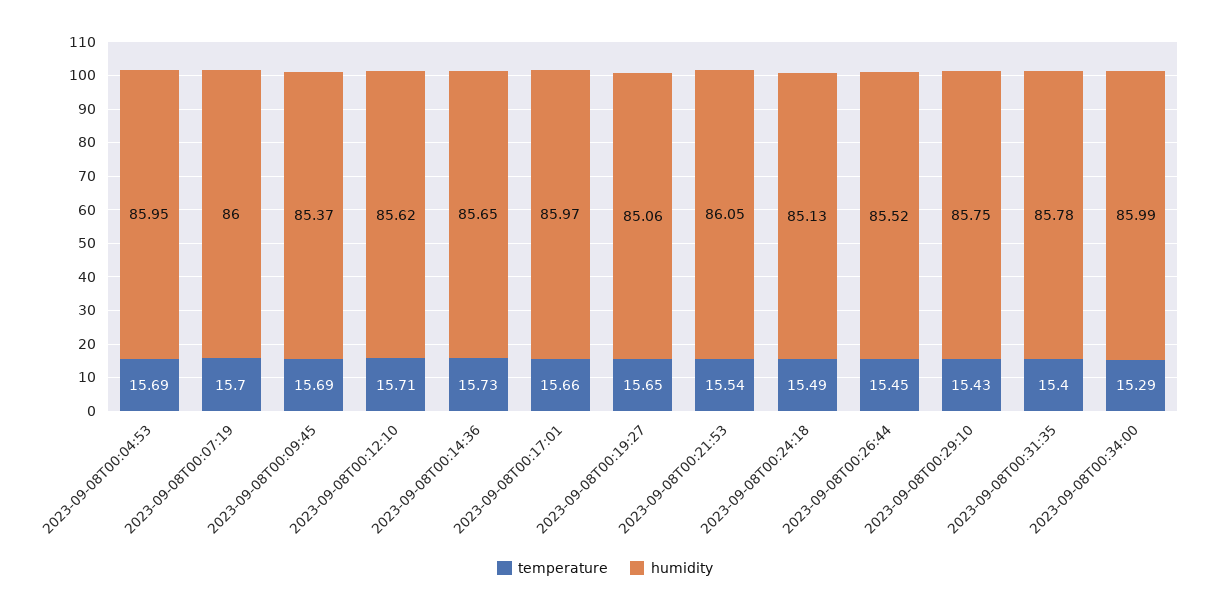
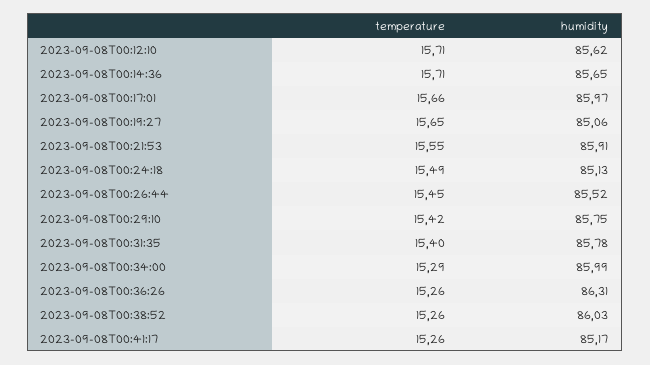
temperature, 2023-09-08T00:04:53: 15.69 -> none
humidity, 2023-09-08T00:04:53: 85.95 -> none
temperature, 2023-09-08T00:07:19: 15.7 -> none
humidity, 2023-09-08T00:07:19: 86 -> none
temperature, 2023-09-08T00:09:45: 15.69 -> none
humidity, 2023-09-08T00:09:45: 85.37 -> none
temperature, 2023-09-08T00:14:36: 15.73 -> 15.71
temperature, 2023-09-08T00:21:53: 15.54 -> 15.55
humidity, 2023-09-08T00:21:53: 86.05 -> 85.91
temperature, 2023-09-08T00:29:10: 15.43 -> 15.42
temperature, 2023-09-08T00:36:26: none -> 15.26
humidity, 2023-09-08T00:36:26: none -> 86.31
temperature, 2023-09-08T00:38:52: none -> 15.26
humidity, 2023-09-08T00:38:52: none -> 86.03
temperature, 2023-09-08T00:41:17: none -> 15.26
humidity, 2023-09-08T00:41:17: none -> 85.17

